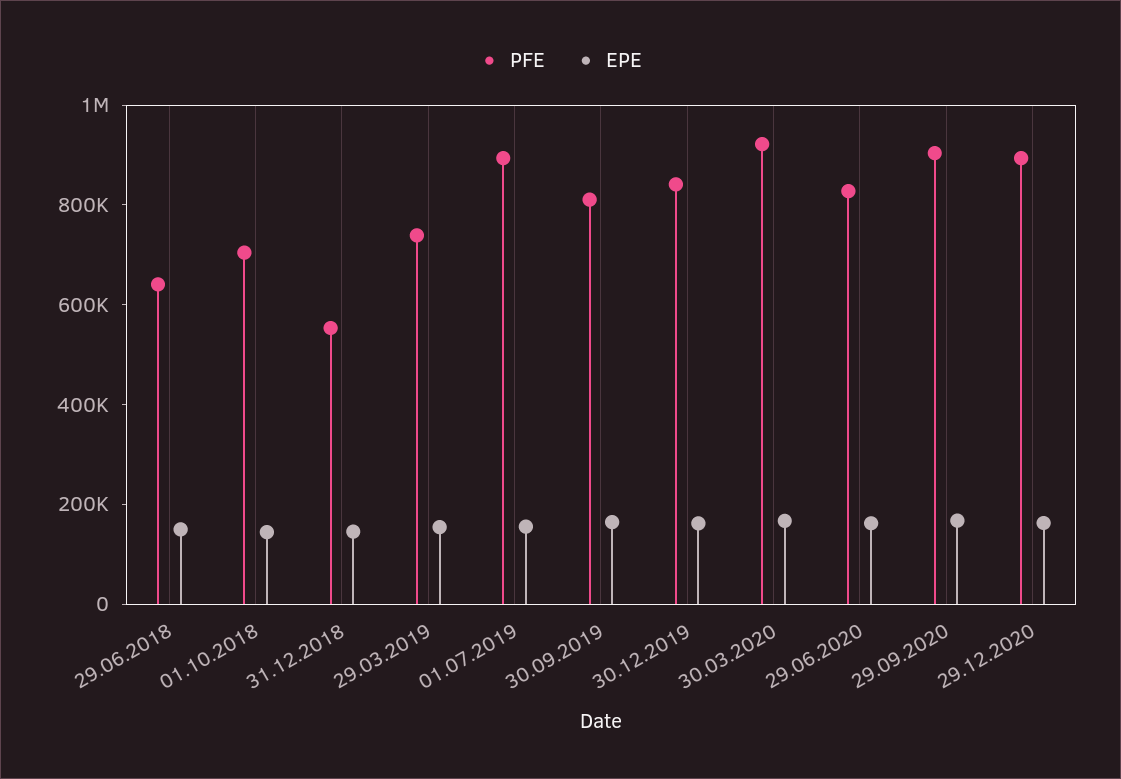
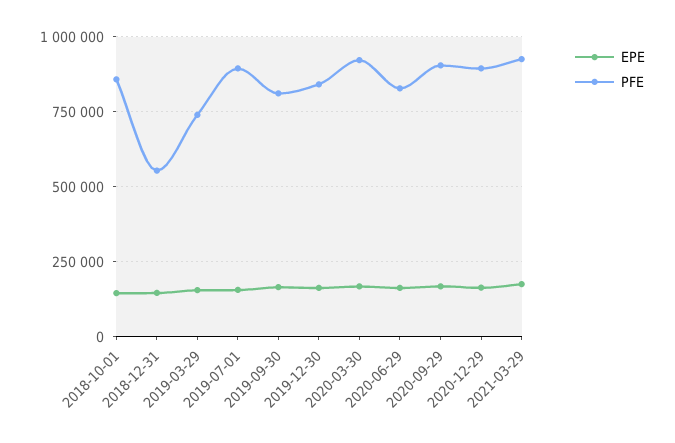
PFE, 29.06.2018: 650000 -> none
EPE, 29.06.2018: 150000 -> none
PFE, 01.10.2018: 700000 -> 850000
EPE, 2021-03-29: none -> 175000
PFE, 2021-03-29: none -> 925000

